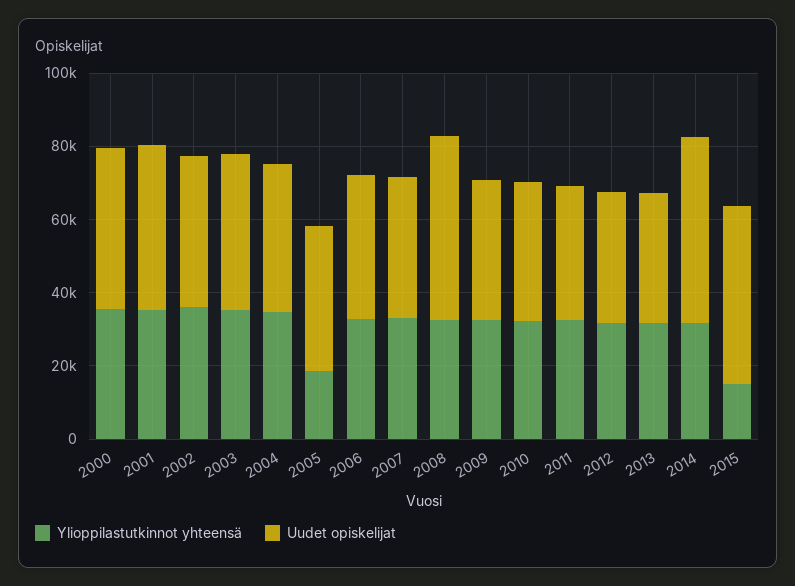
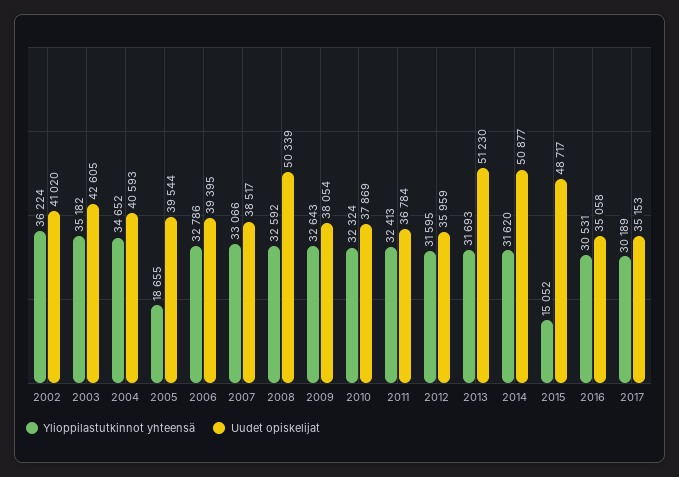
Ylioppilastutkinnot yhteensä, 2000: 35000 -> none
Uudet opiskelijat, 2000: 45000 -> none
Ylioppilastutkinnot yhteensä, 2001: 35000 -> none
Uudet opiskelijat, 2001: 45000 -> none
Uudet opiskelijat, 2013: 35000 -> 51230
Ylioppilastutkinnot yhteensä, 2016: none -> 30531
Uudet opiskelijat, 2016: none -> 35058
Ylioppilastutkinnot yhteensä, 2017: none -> 30189
Uudet opiskelijat, 2017: none -> 35153

